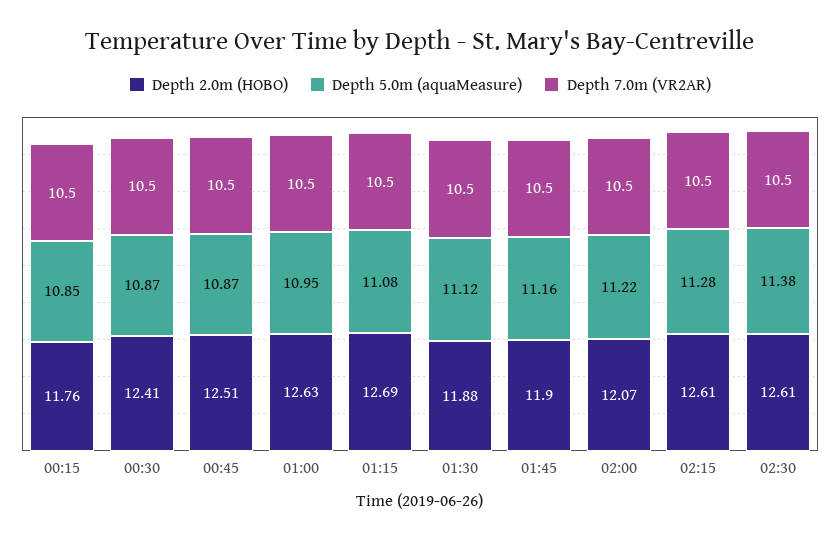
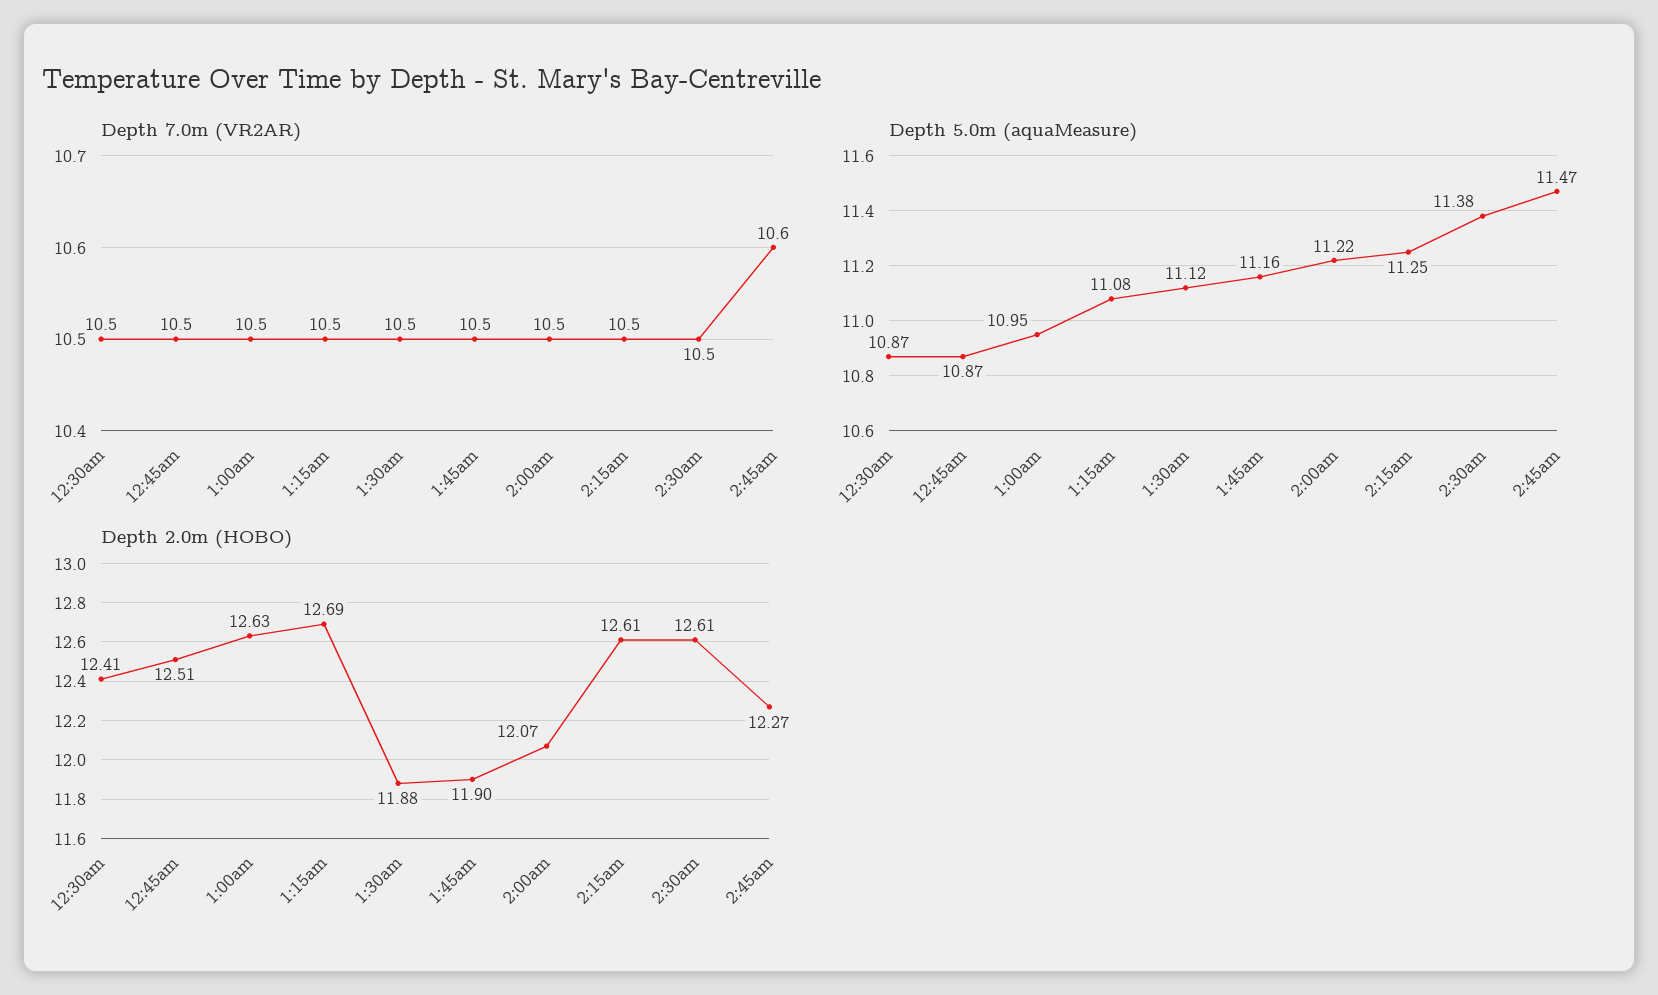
Depth 2.0m (HOBO), 00:15: 11.76 -> none
Depth 5.0m (aquaMeasure), 00:15: 10.85 -> none
Depth 7.0m (VR2AR), 00:15: 10.5 -> none
Depth 5.0m (aquaMeasure), 02:15: 11.28 -> 11.25
Depth 7.0m (VR2AR), 2:45am: none -> 10.6
Depth 5.0m (aquaMeasure), 2:45am: none -> 11.47
Depth 2.0m (HOBO), 2:45am: none -> 12.27

